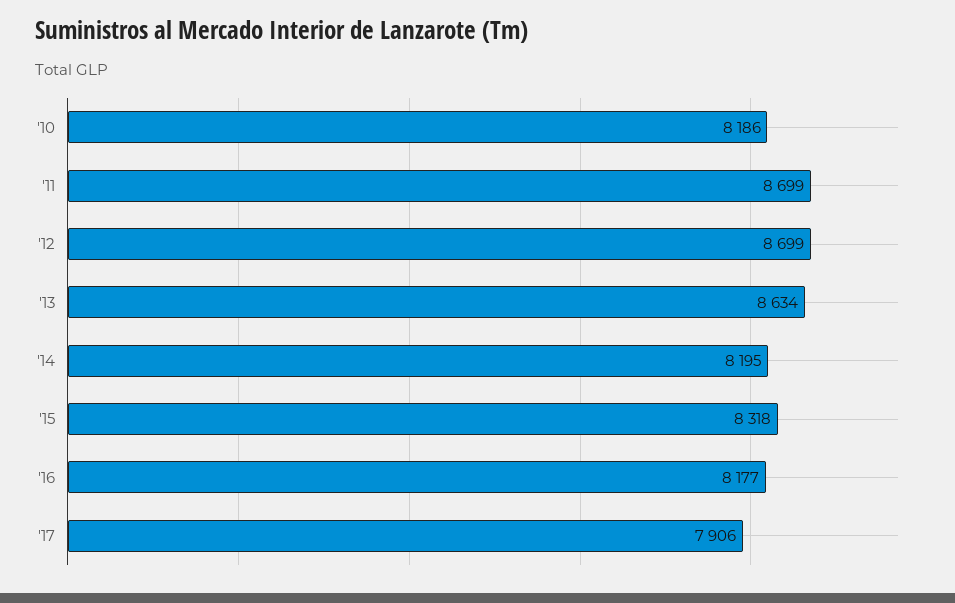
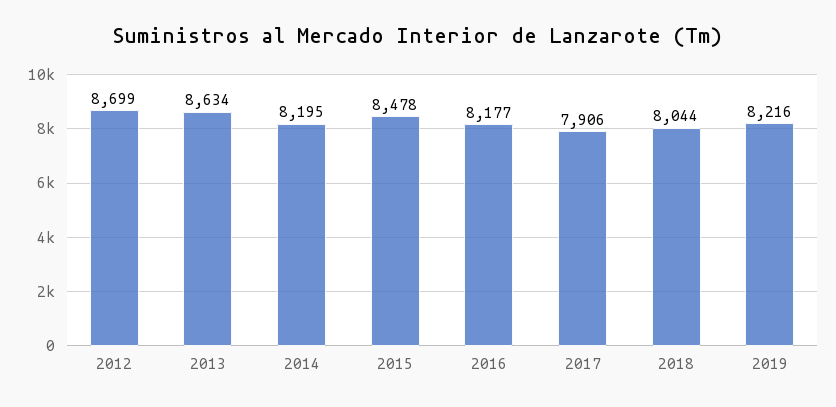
'10: 8186 -> none
'11: 8699 -> none
'15: 8318 -> 8478
2018: none -> 8044
2019: none -> 8216

